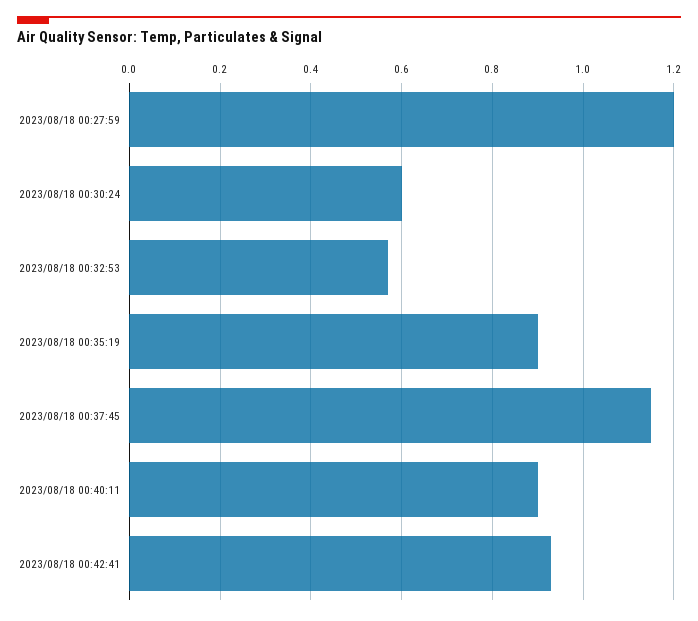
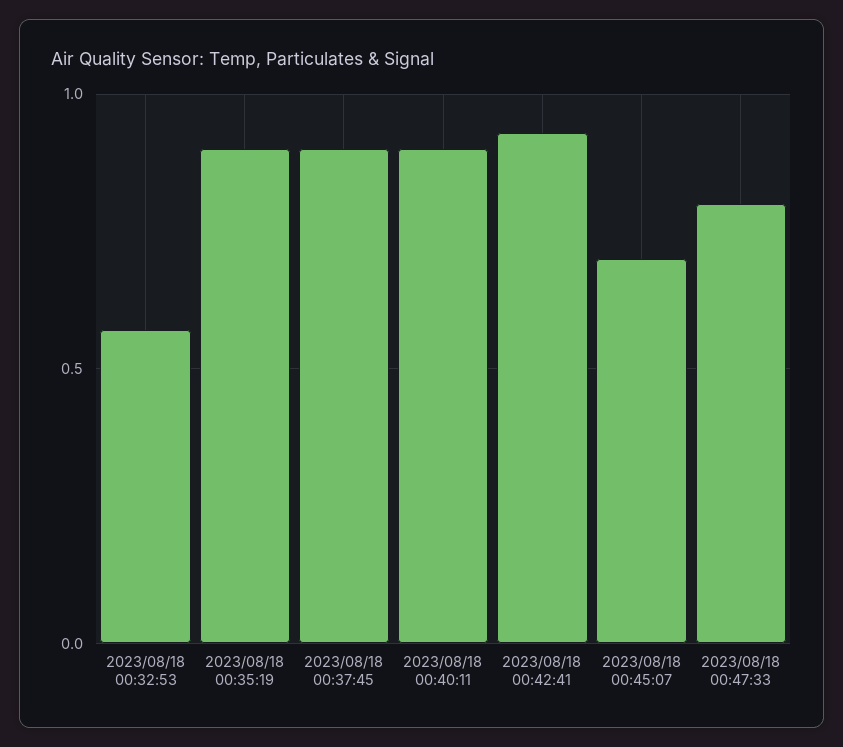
2023/08/18 00:27:59: 1.2 -> none
2023/08/18 00:30:24: 0.6 -> none
2023/08/18 00:37:45: 1.15 -> 0.9
2023/08/18 00:45:07: none -> 0.7
2023/08/18 00:47:33: none -> 0.8

